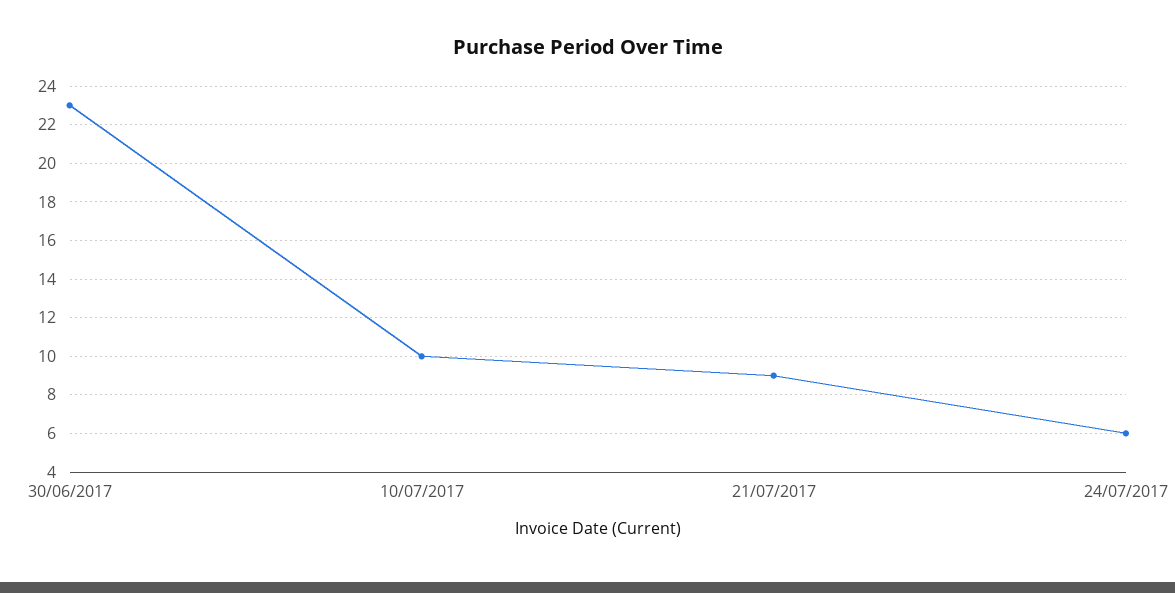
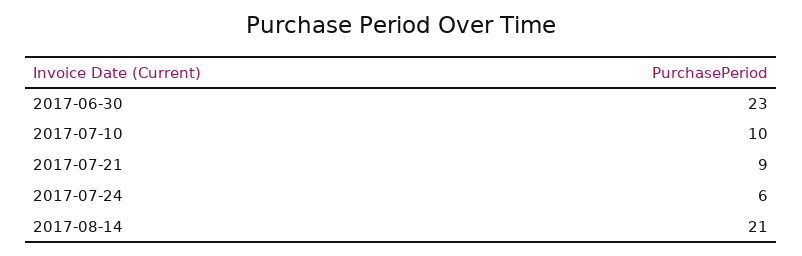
2017-08-14: none -> 21

